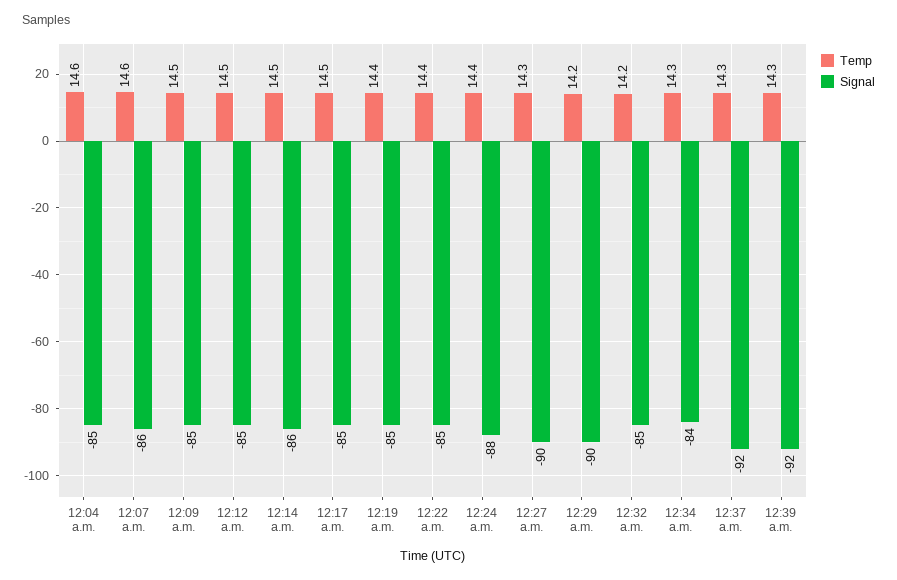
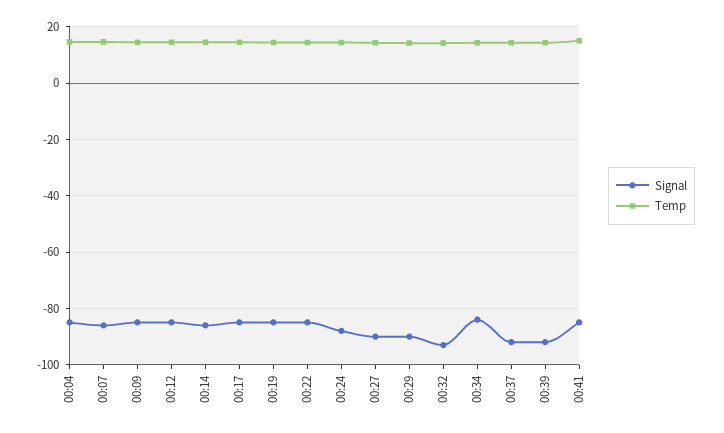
Signal, 12:32 a.m.: -85 -> -92.5
Signal, 00:41: none -> -85
Temp, 00:41: none -> 15

